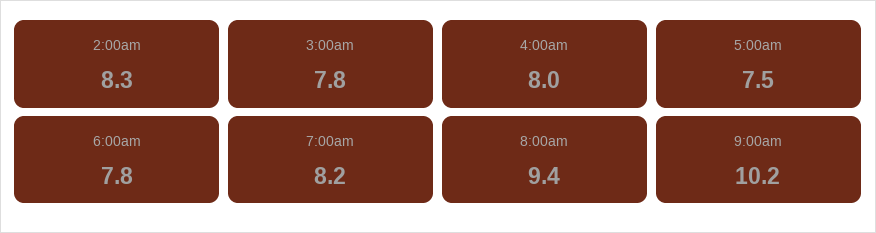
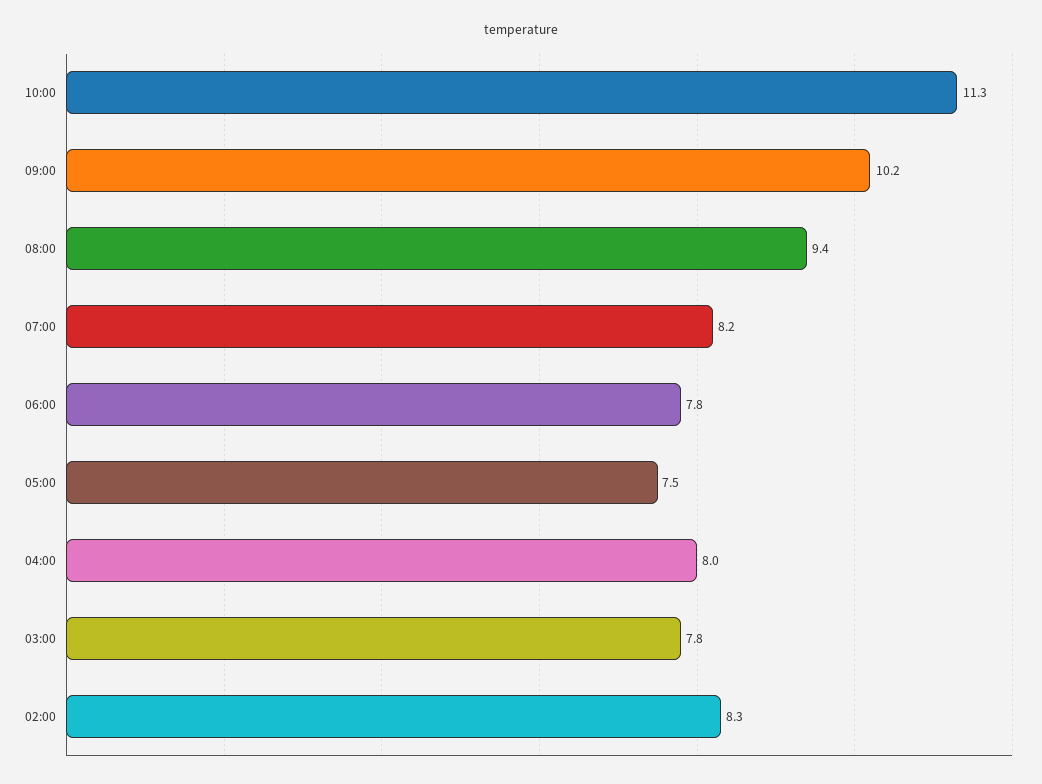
10:00: none -> 11.3

